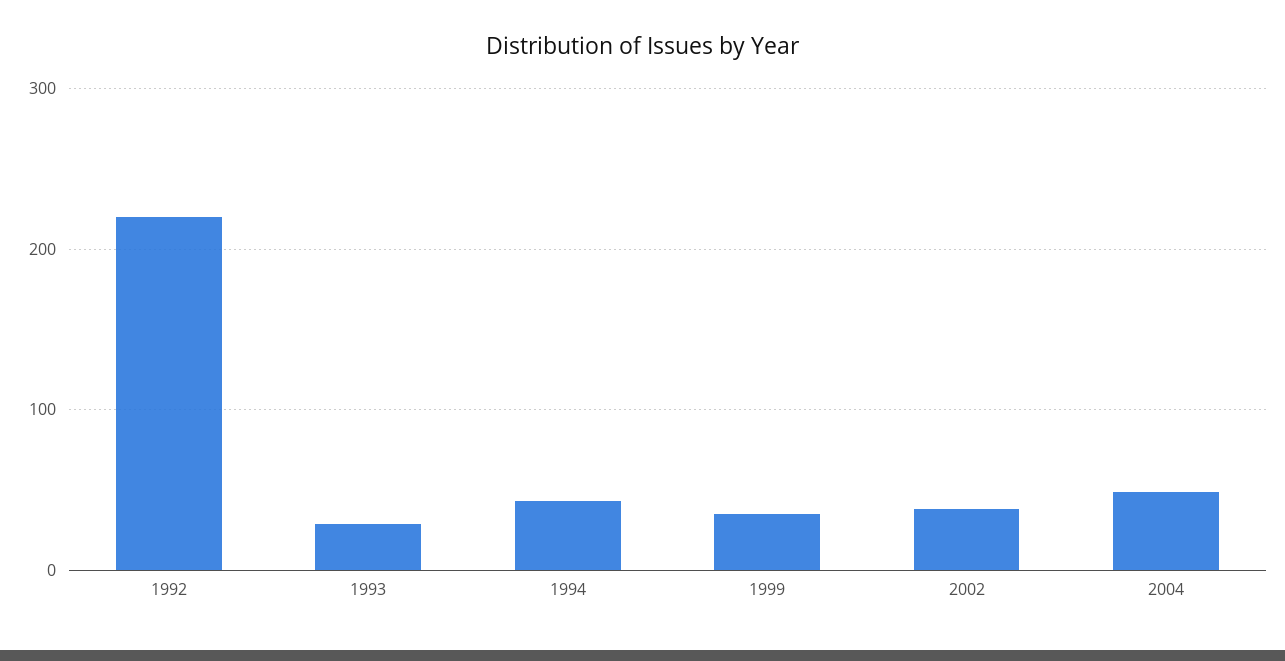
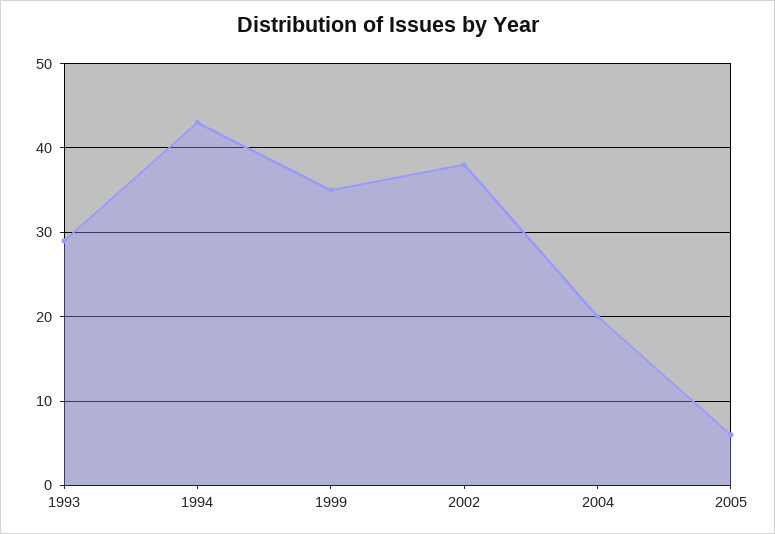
1992: 220 -> none
2004: 50 -> 20
2005: none -> 6

